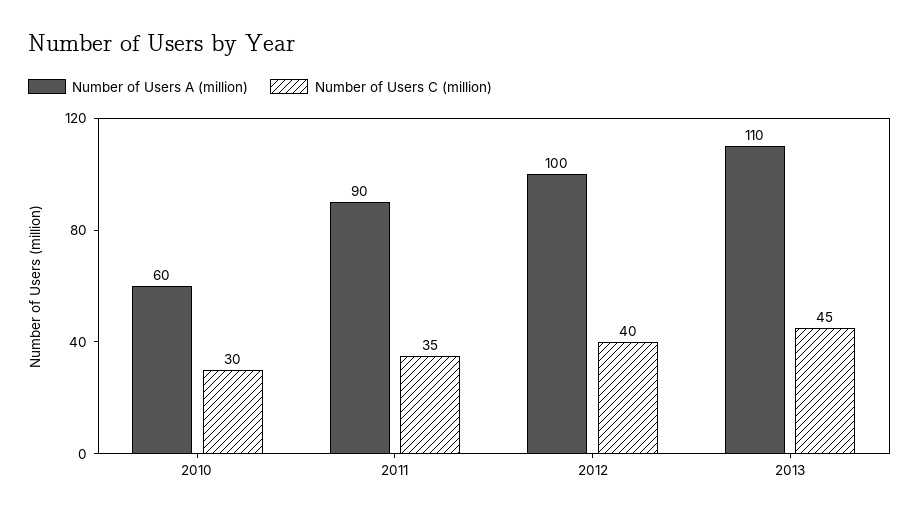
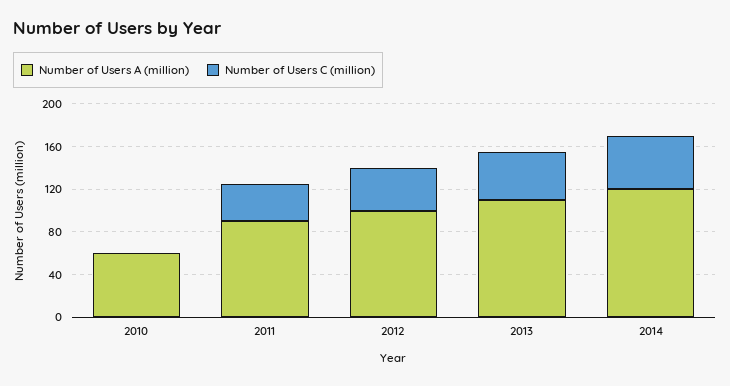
Number of Users C (million), 2010: 30 -> 0
Number of Users A (million), 2014: none -> 120
Number of Users C (million), 2014: none -> 50

